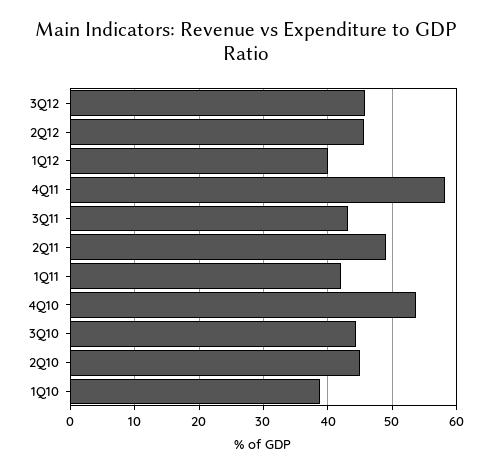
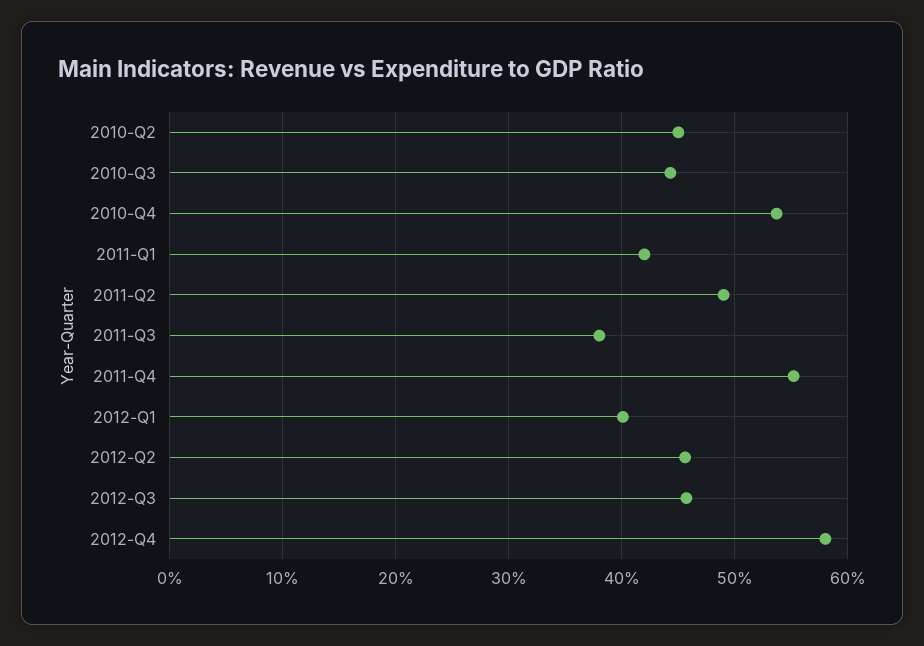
4Q11: 58 -> 55
3Q11: 43 -> 38
1Q10: 39 -> none
2012-Q4: none -> 58

